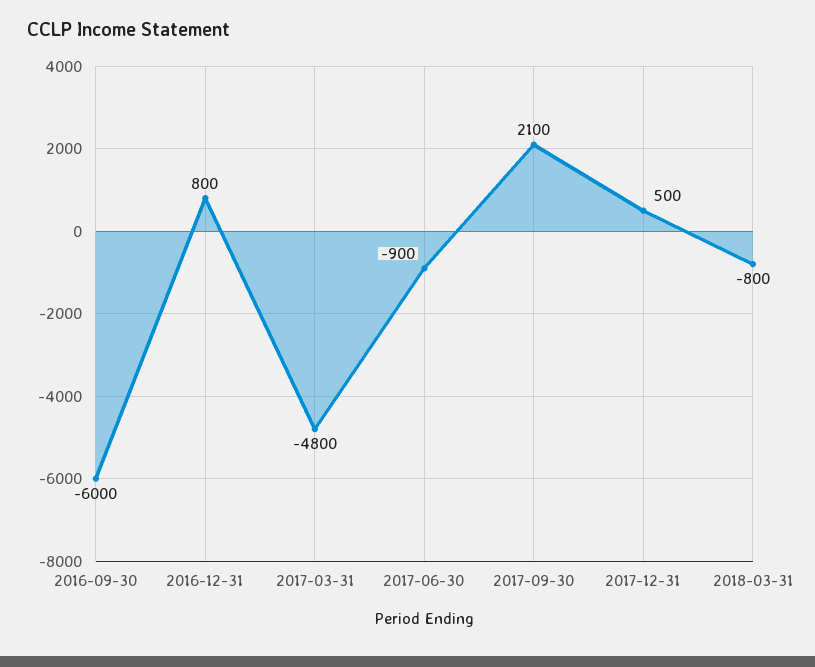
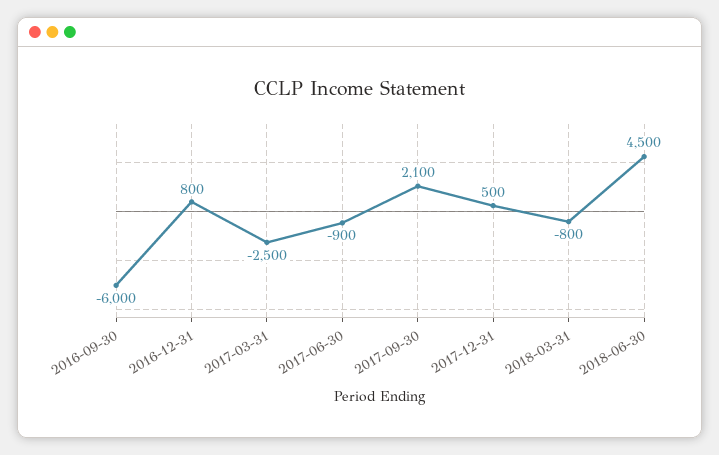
2017-03-31: -4800 -> -2500
2018-06-30: none -> 4500

